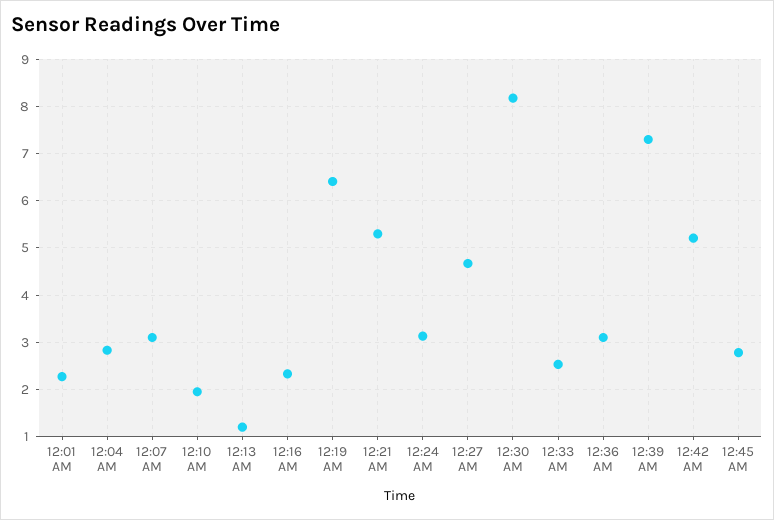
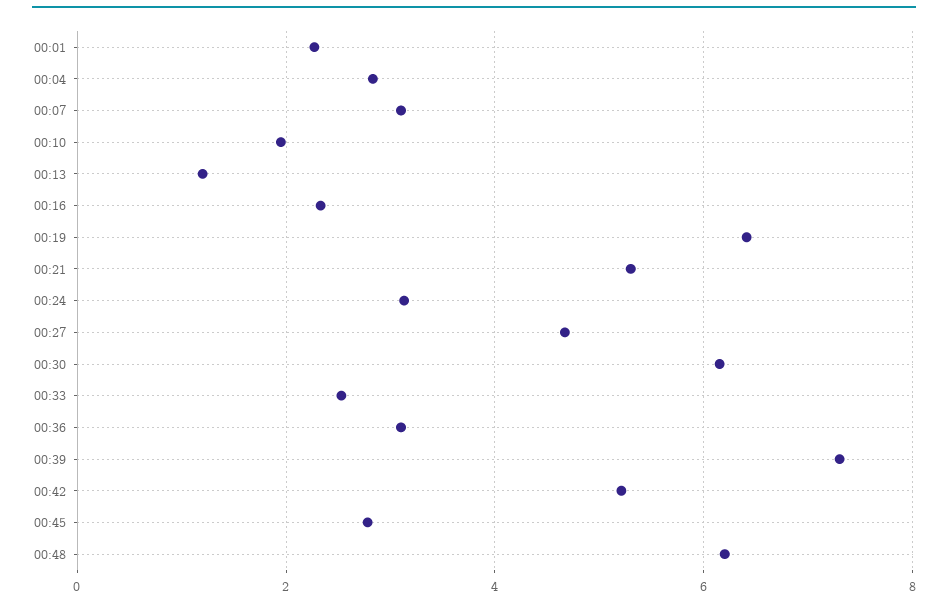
12:30 AM: 8.2 -> 6.2
00:48: none -> 6.2

